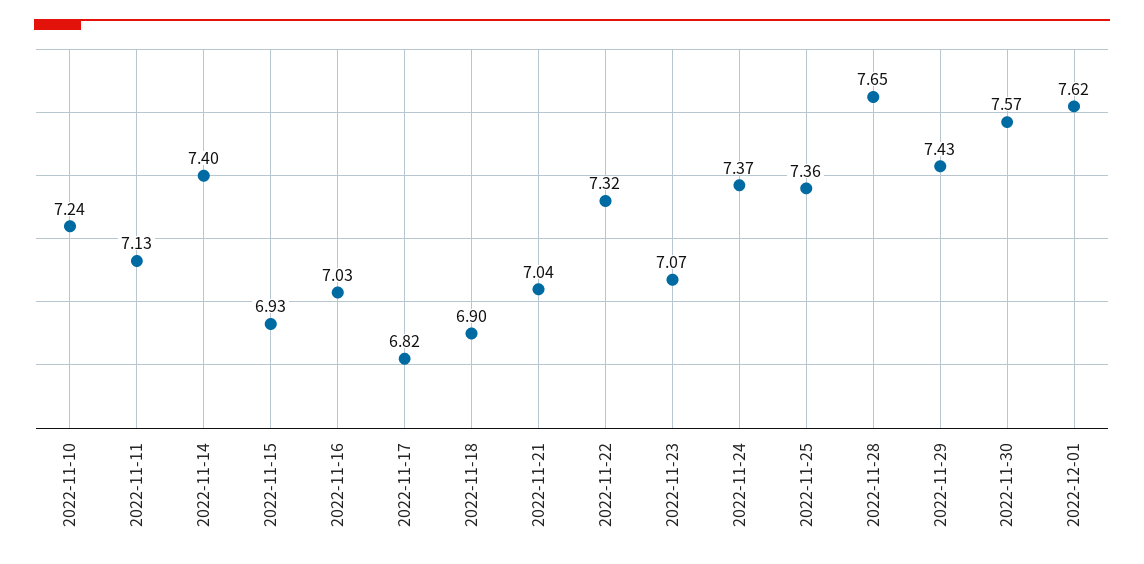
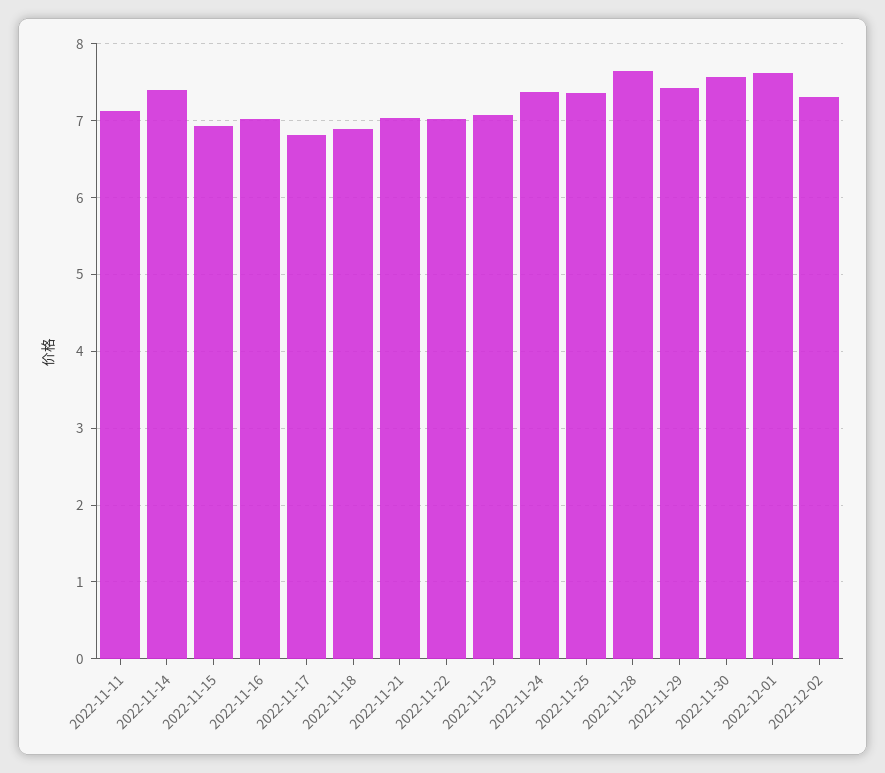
2022-11-10: 7.24 -> none
2022-11-22: 7.32 -> 7
2022-12-02: none -> 7.3

